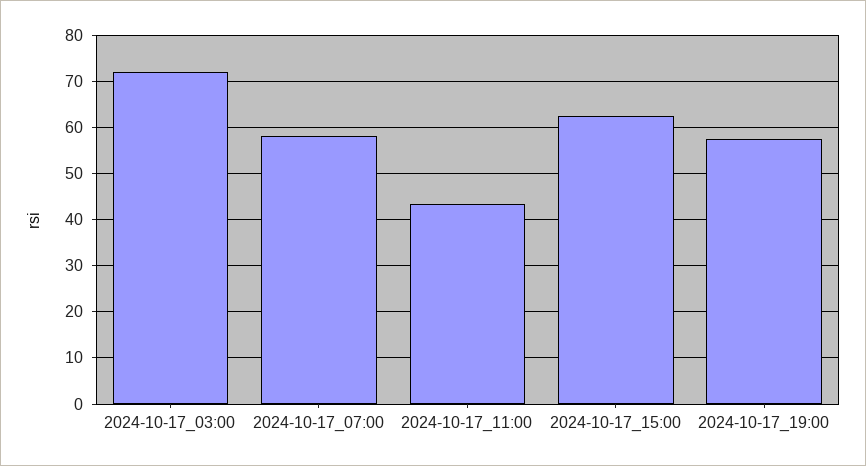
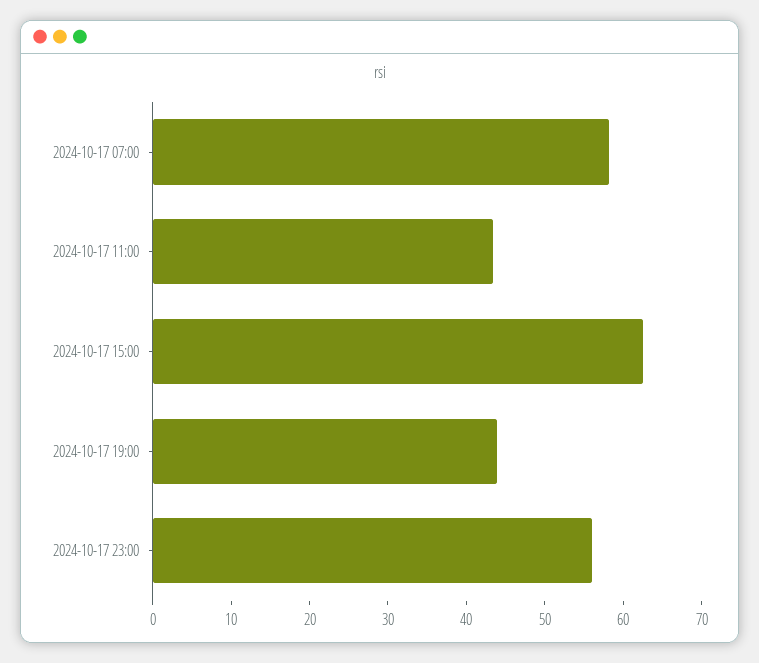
2024-10-17_03:00: 72 -> none
2024-10-17_19:00: 58 -> 44
2024-10-17 23:00: none -> 56

